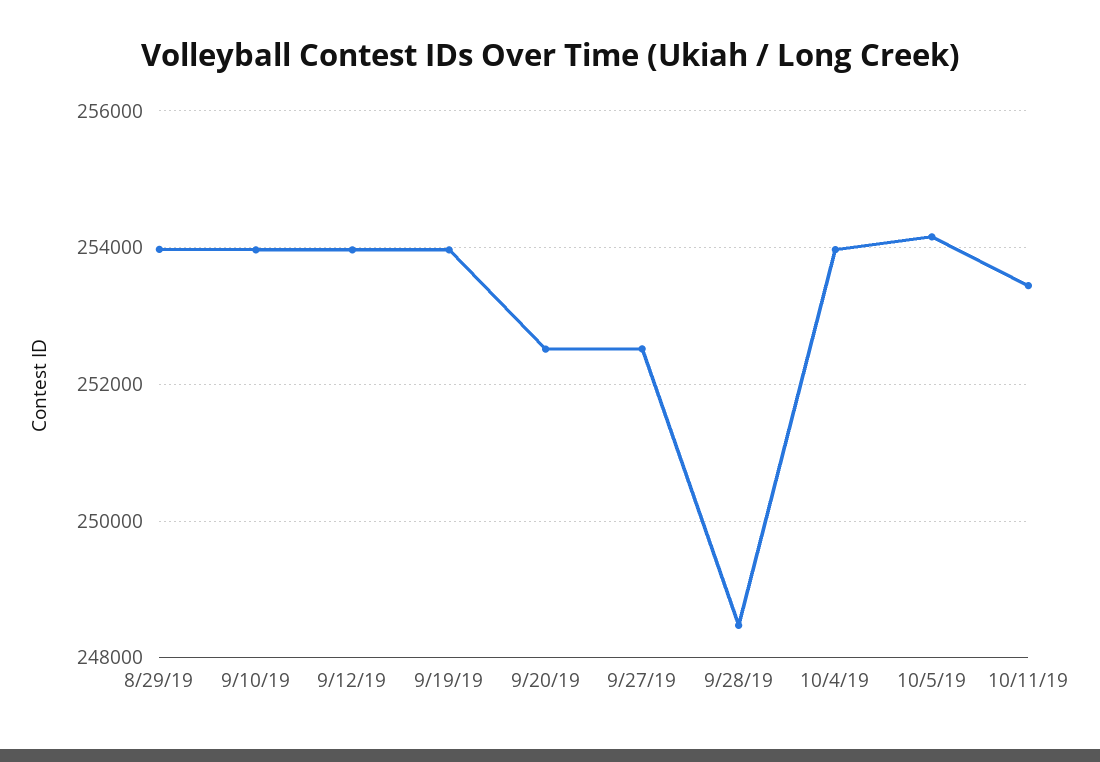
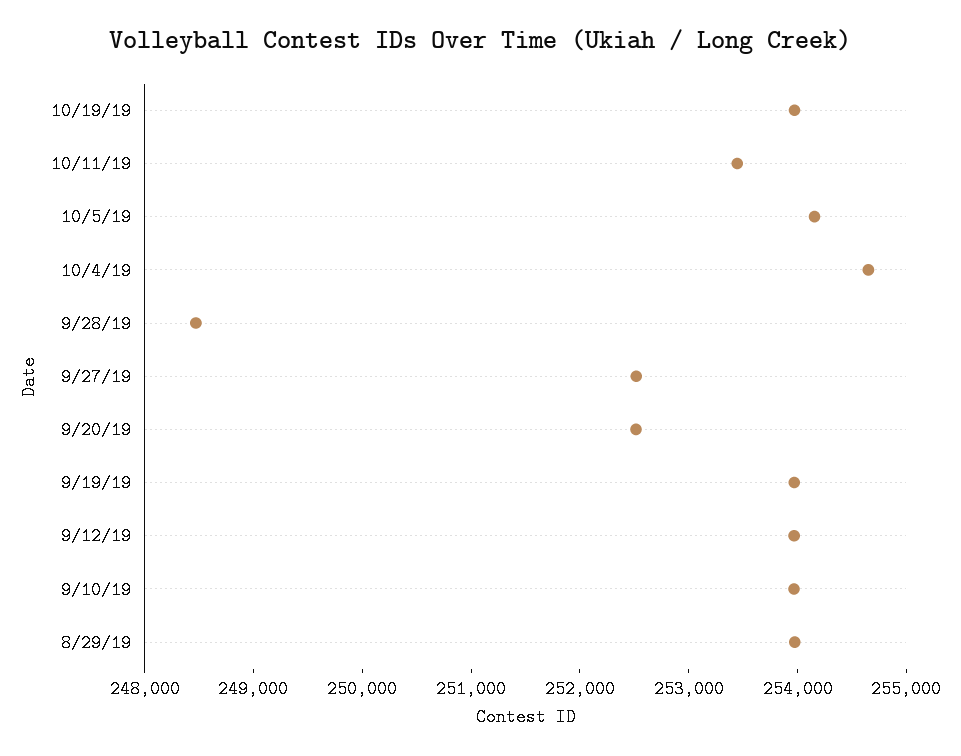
10/4/19: 254000 -> 254600
10/19/19: none -> 254000

